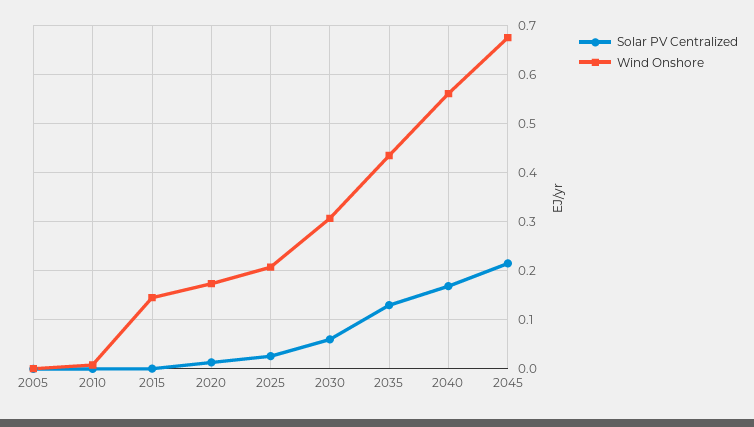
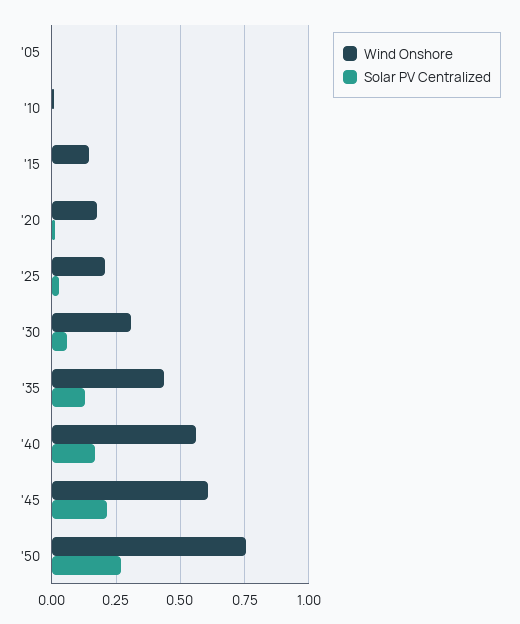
Wind Onshore, 2045: 0.68 -> 0.6
Wind Onshore, '50: none -> 0.75
Solar PV Centralized, '50: none -> 0.275

